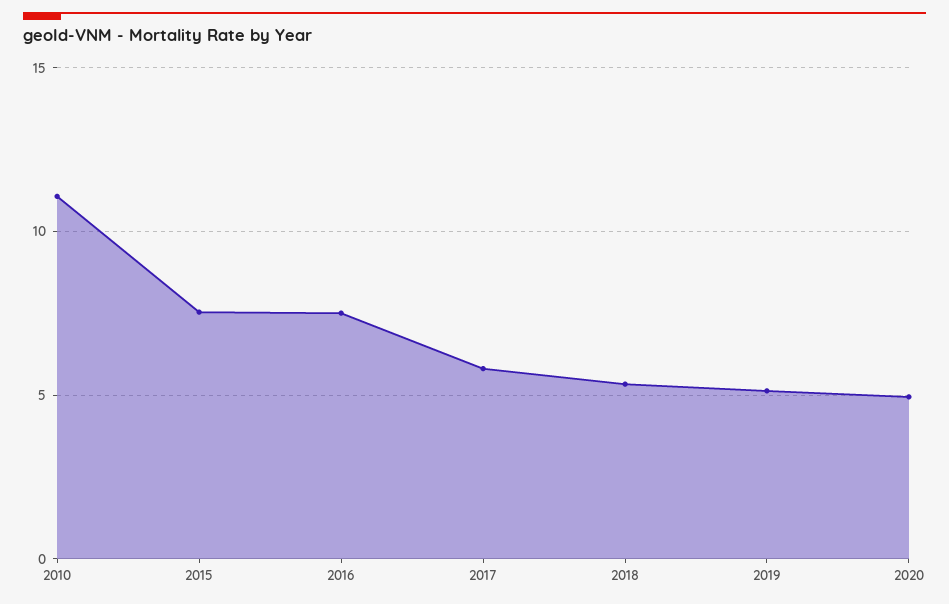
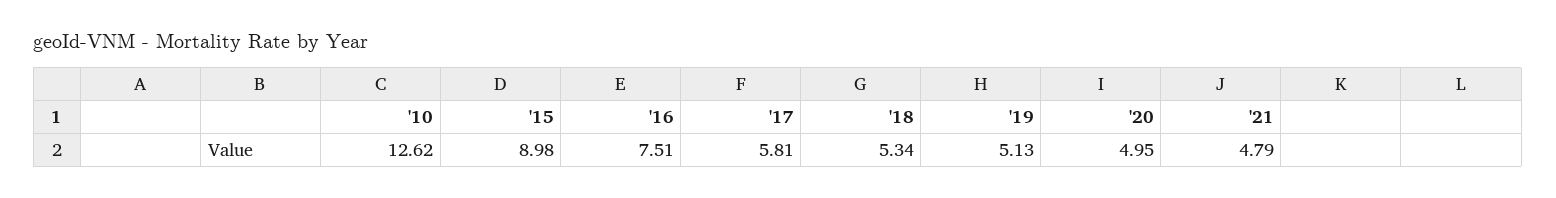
2010: 11 -> 12.62
2015: 7.5 -> 8.98
'21: none -> 4.79

